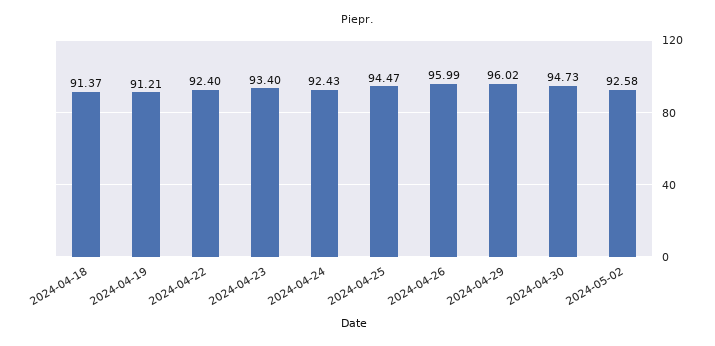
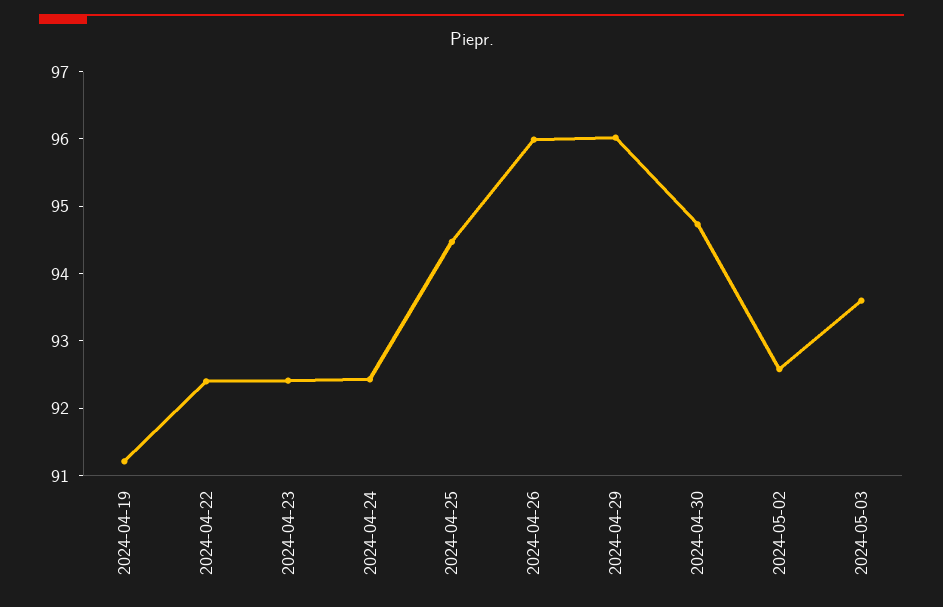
2024-04-18: 91.37 -> none
2024-04-23: 93.4 -> 92.4
2024-05-03: none -> 93.6

